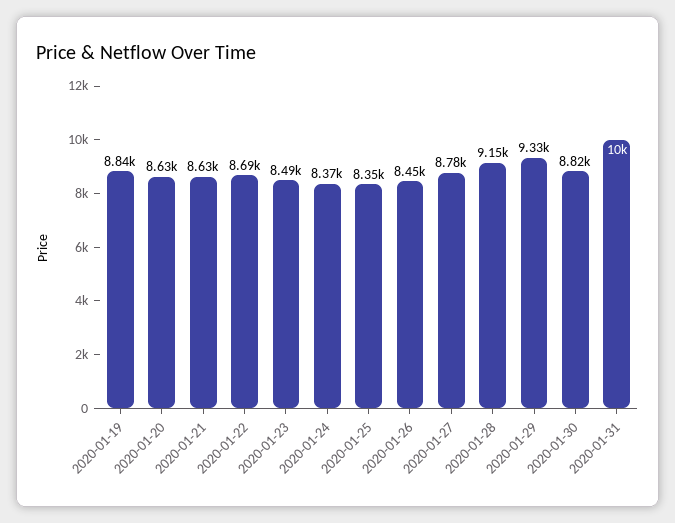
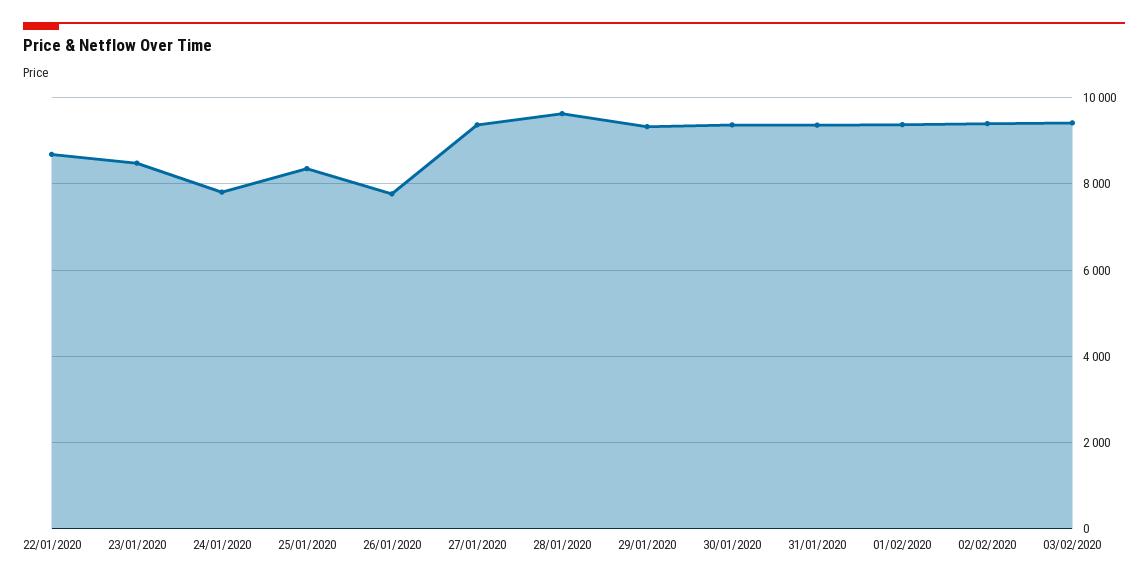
2020-01-19: 8840 -> none
2020-01-20: 8630 -> none
2020-01-21: 8630 -> none
2020-01-24: 8370 -> 7800
2020-01-26: 8450 -> 7800
2020-01-27: 8780 -> 9400
2020-01-28: 9150 -> 9600
2020-01-30: 8820 -> 9400
2020-01-31: 10000 -> 9400
01/02/2020: none -> 9400
02/02/2020: none -> 9400
03/02/2020: none -> 9400

